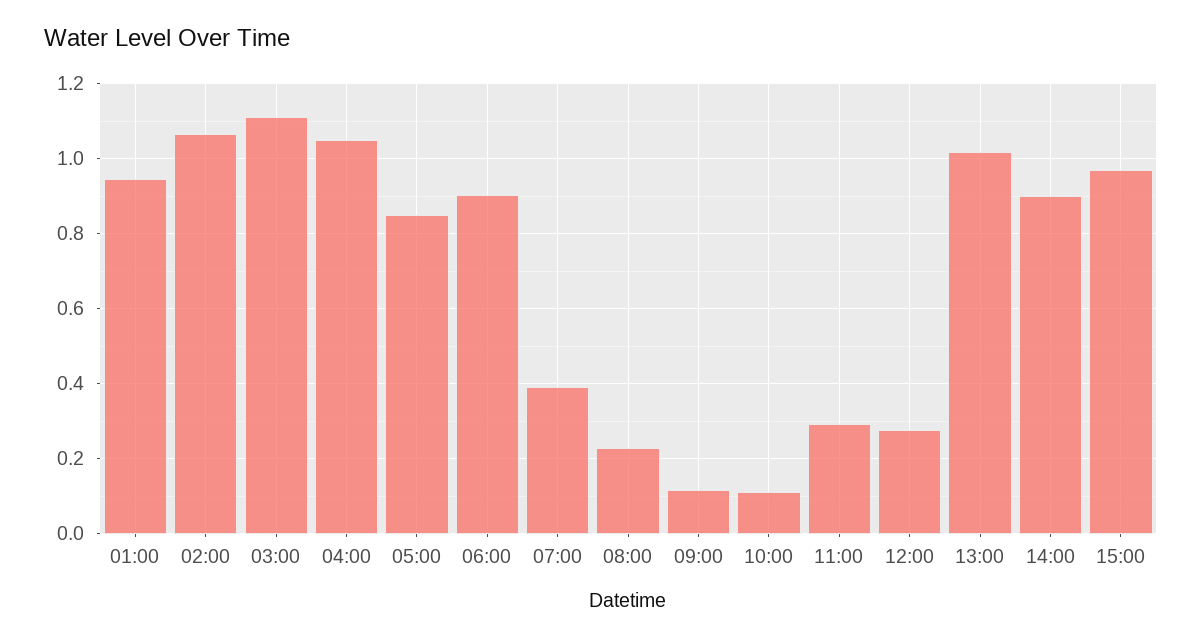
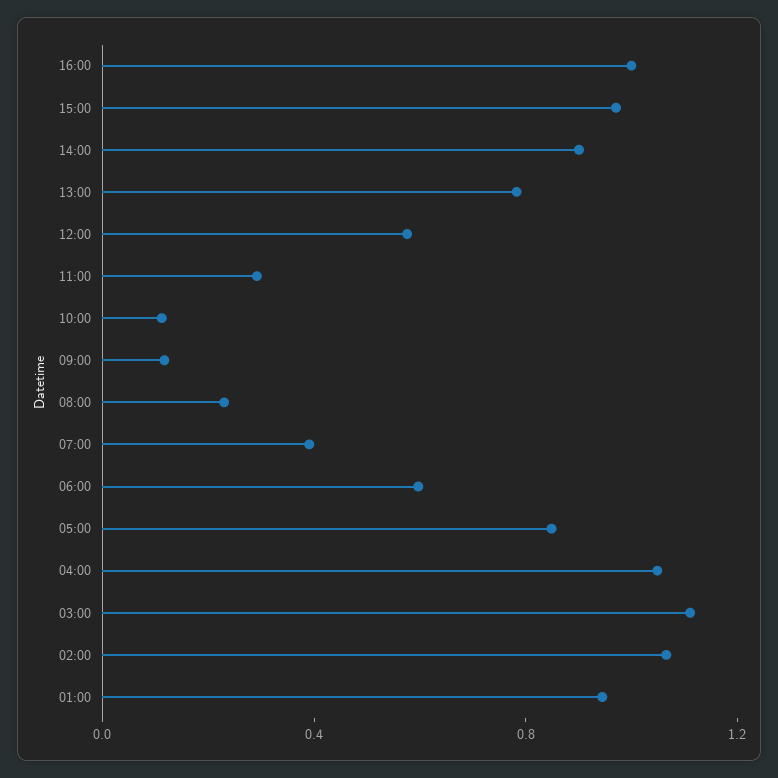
06:00: 0.9 -> 0.6
12:00: 0.28 -> 0.6
13:00: 1.02 -> 0.8
16:00: none -> 1

